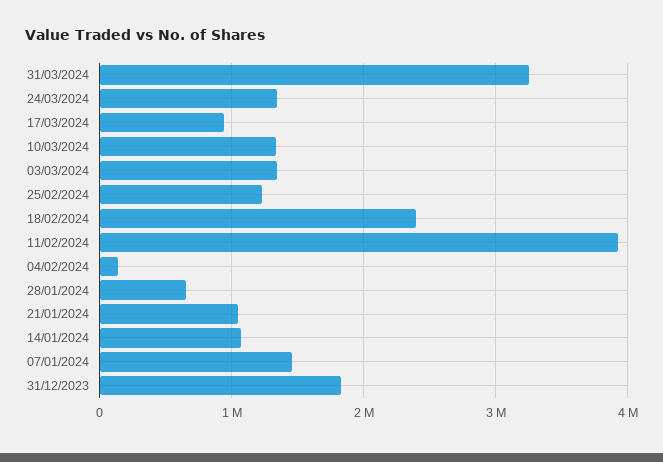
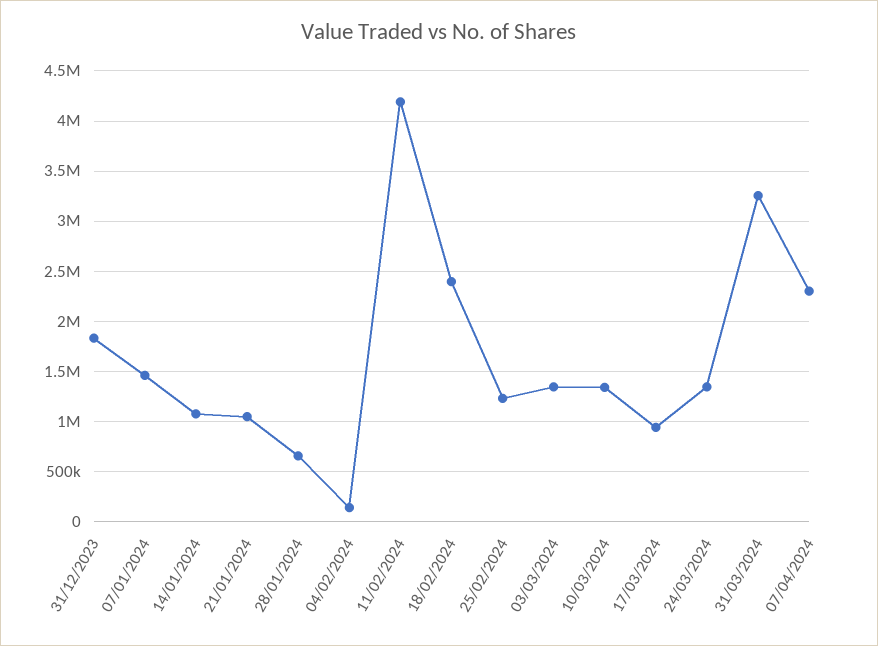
11/02/2024: 3900000 -> 4200000
07/04/2024: none -> 2300000

